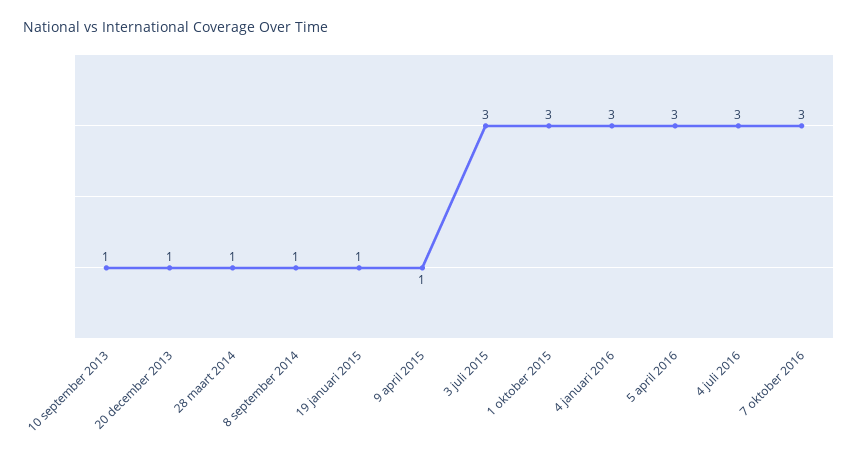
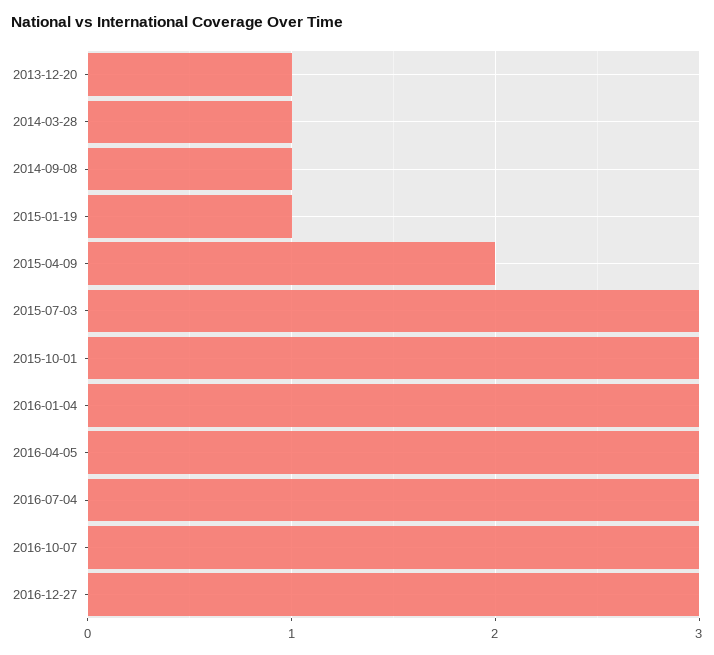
10 september 2013: 1 -> none
9 april 2015: 1 -> 2
2016-12-27: none -> 3

